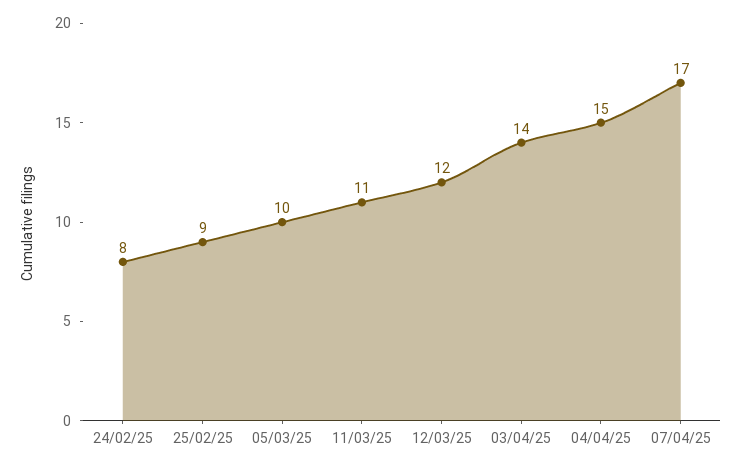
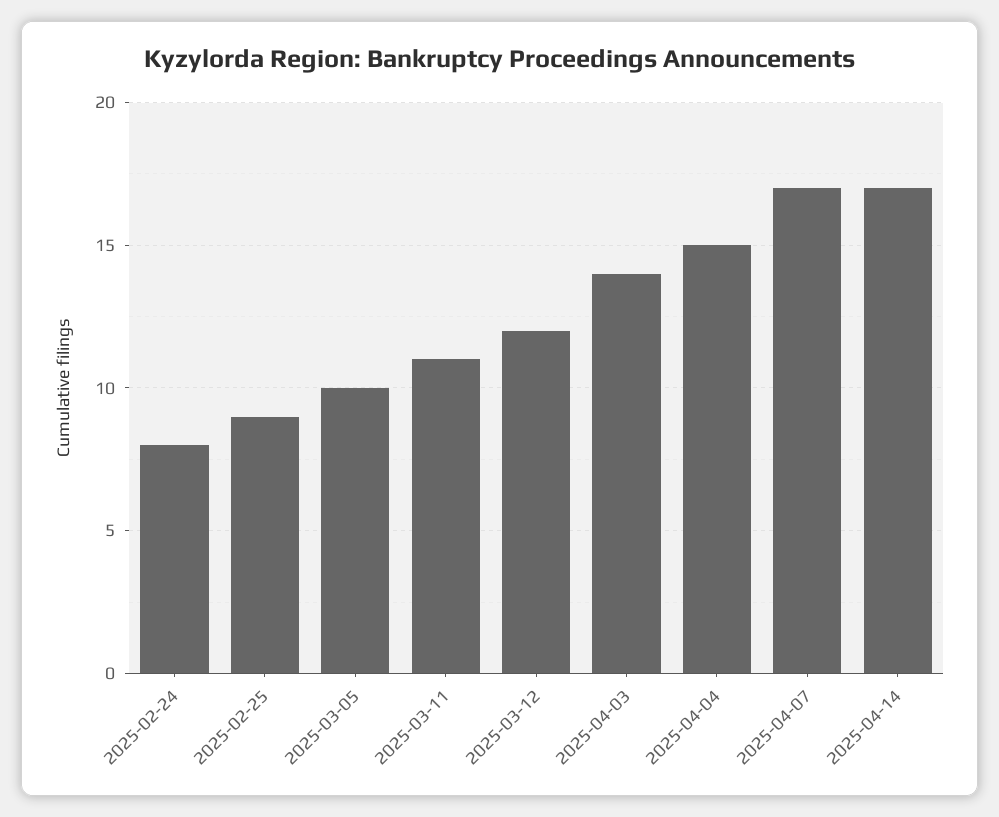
2025-04-14: none -> 17

